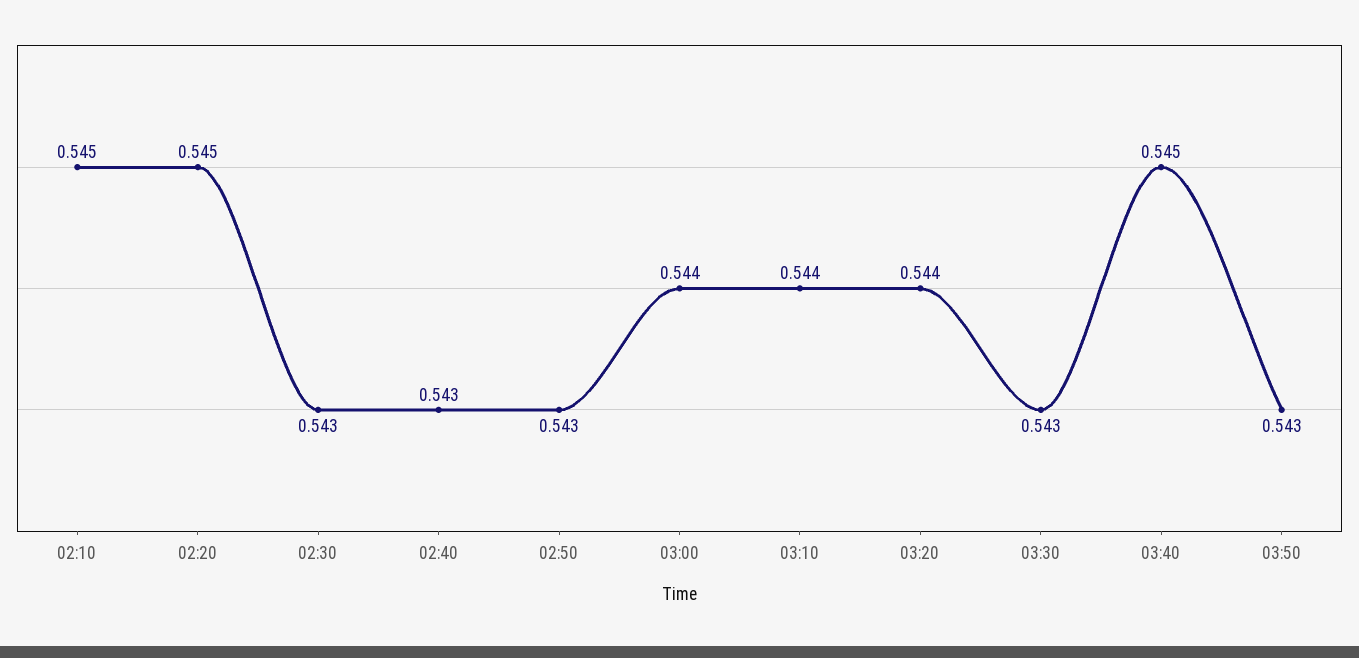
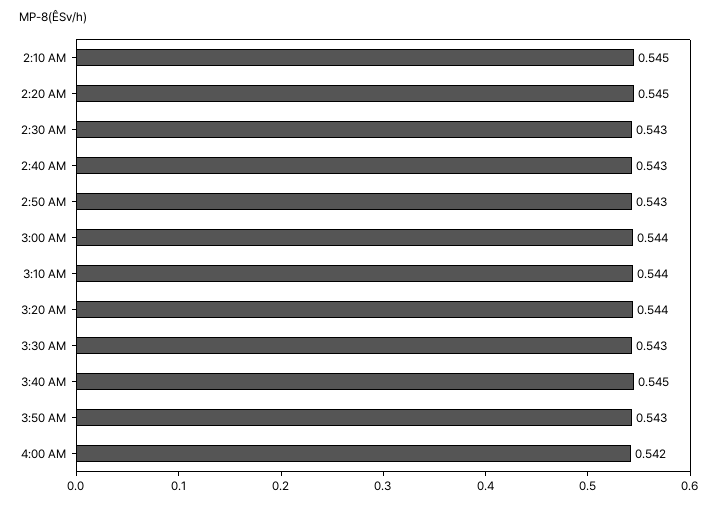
4:00 AM: none -> 0.542

